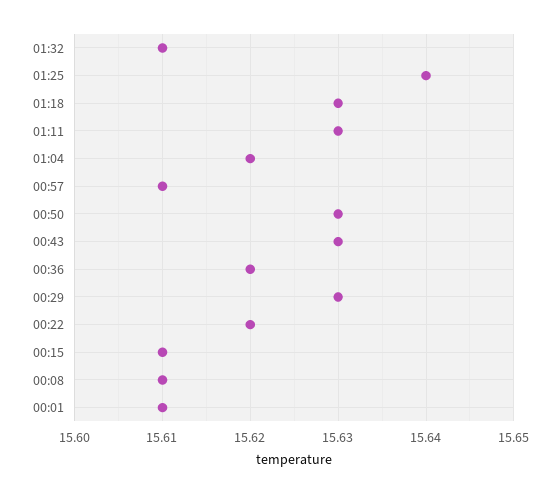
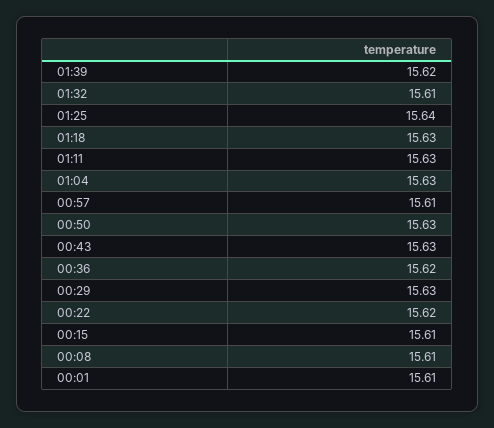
01:04: 15.62 -> 15.63
01:39: none -> 15.62

